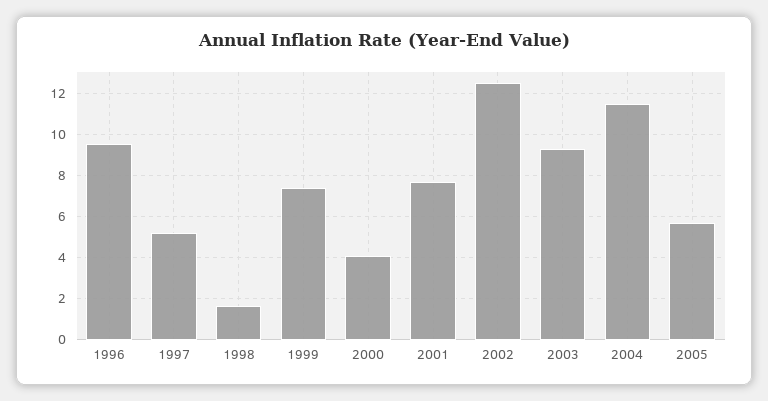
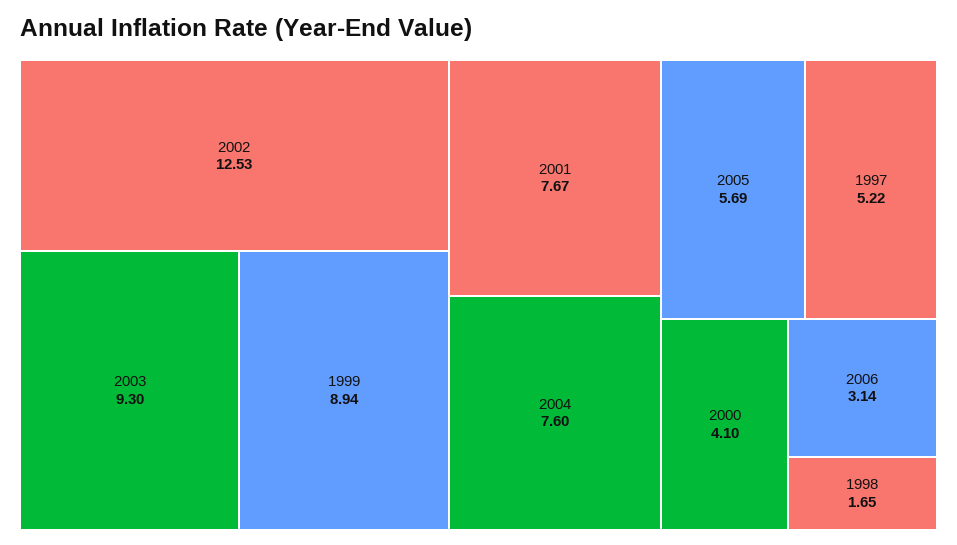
1996: 9.5 -> none
1999: 7.5 -> 8.94
2004: 11.5 -> 7.6
2006: none -> 3.14

